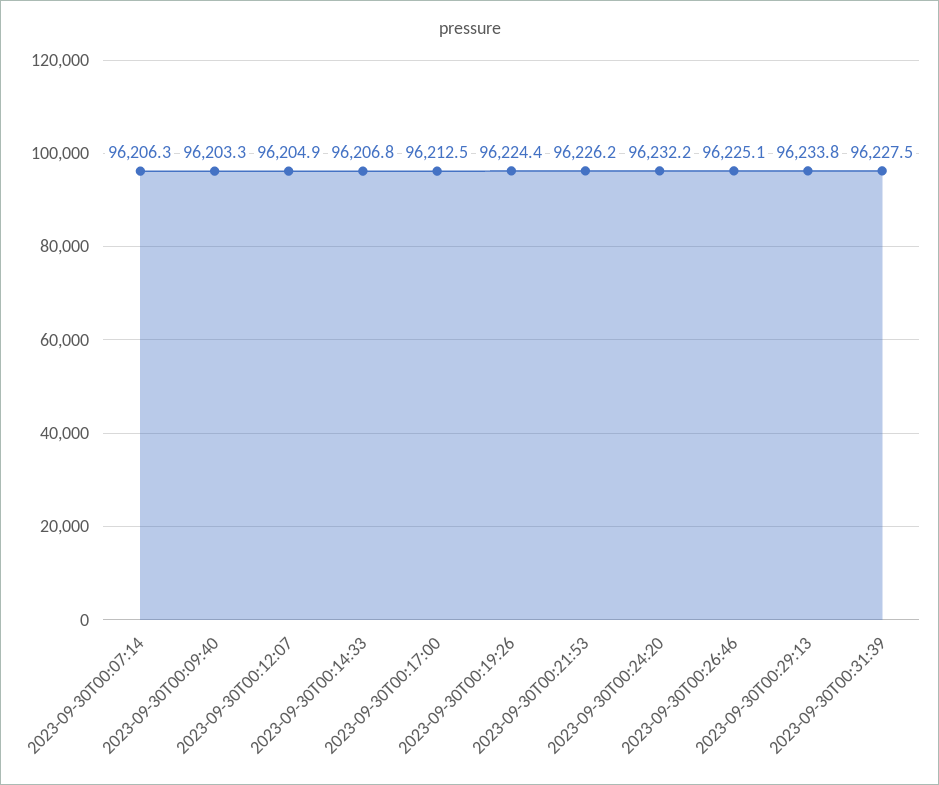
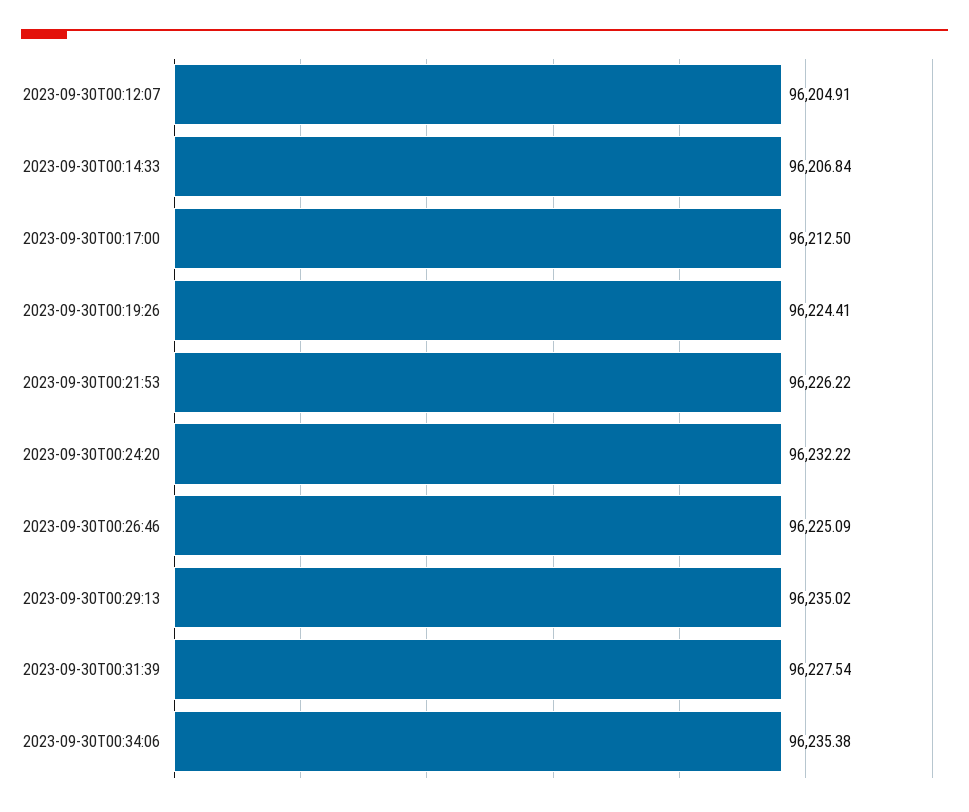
2023-09-30T00:07:14: 96206.3 -> none
2023-09-30T00:09:40: 96203.3 -> none
2023-09-30T00:29:13: 96233.8 -> 96235.02
2023-09-30T00:34:06: none -> 96235.38

